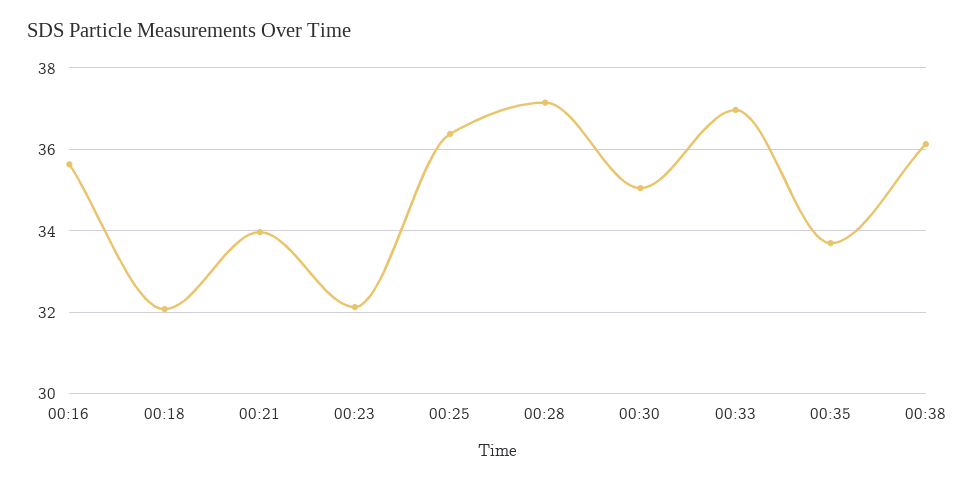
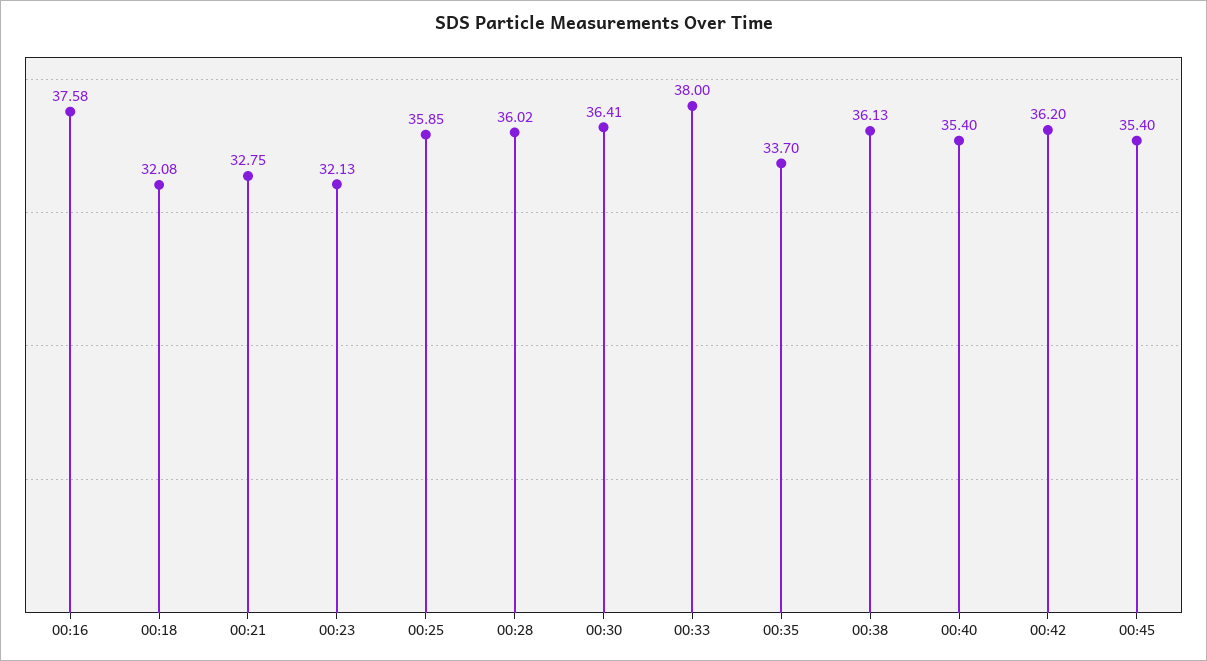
00:16: 35.6 -> 37.58
00:21: 34 -> 32.75
00:25: 36.4 -> 35.85
00:28: 37.2 -> 36.02
00:30: 35 -> 36.41
00:33: 37 -> 38
00:40: none -> 35.4
00:42: none -> 36.2
00:45: none -> 35.4

